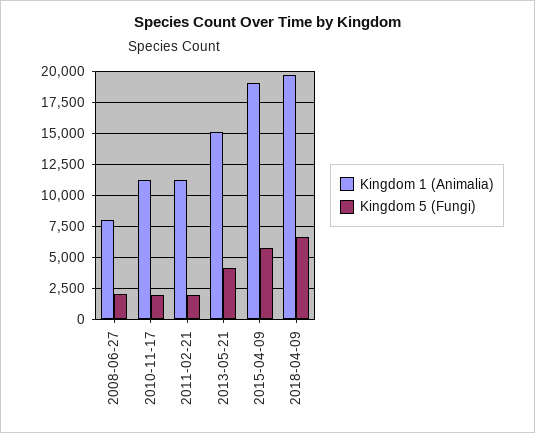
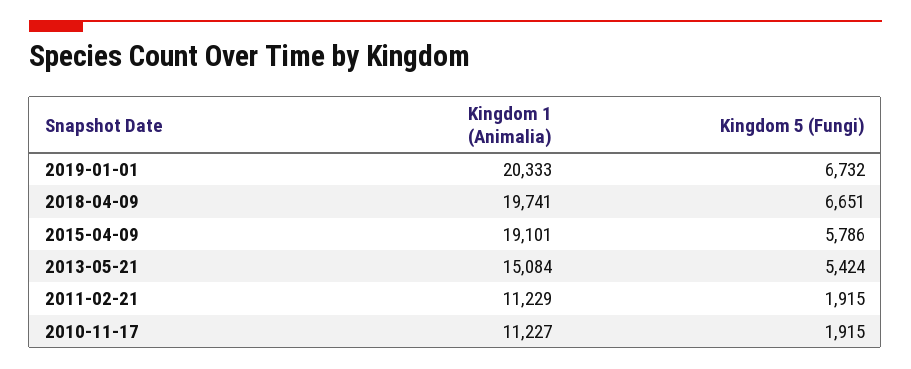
Kingdom 1 (Animalia), 2008-06-27: 8000 -> none
Kingdom 5 (Fungi), 2008-06-27: 2000 -> none
Kingdom 5 (Fungi), 2013-05-21: 4000 -> 5424
Kingdom 1 (Animalia), 2019-01-01: none -> 20333
Kingdom 5 (Fungi), 2019-01-01: none -> 6732

